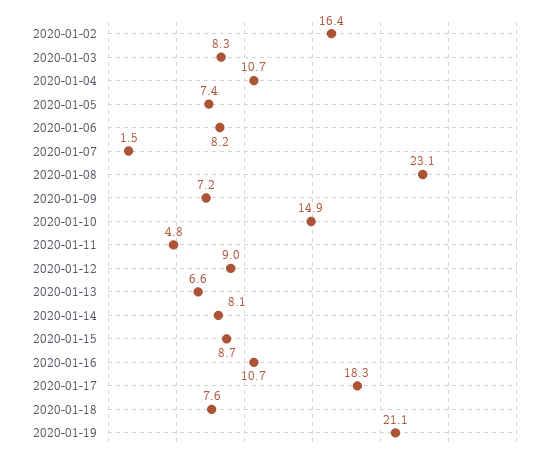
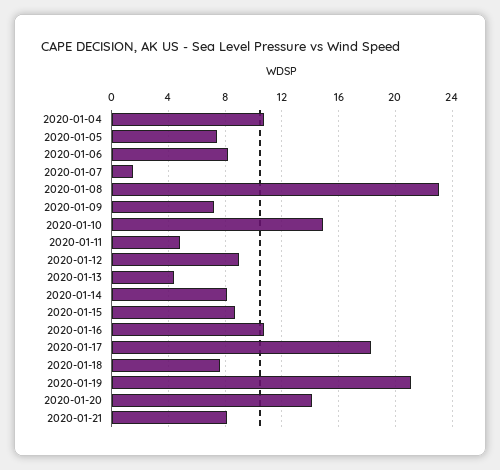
2020-01-02: 16.4 -> none
2020-01-03: 8.3 -> none
2020-01-13: 6.6 -> 4.5
2020-01-20: none -> 14
2020-01-21: none -> 8

